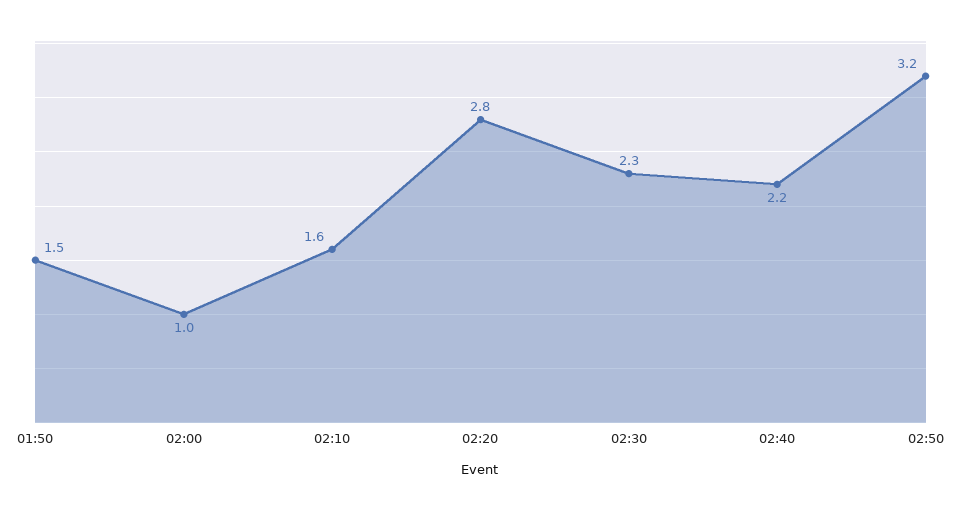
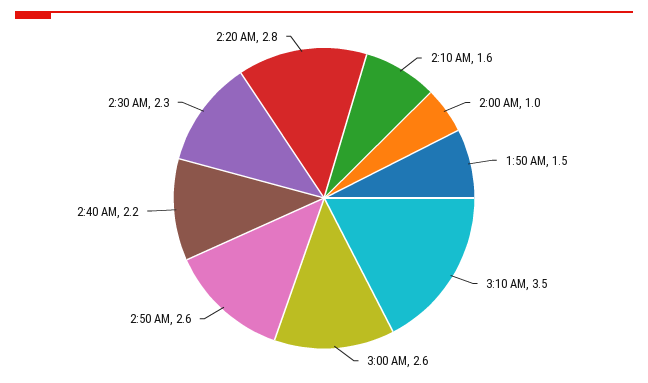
02:50: 3.2 -> 2.6
3:10 AM: none -> 3.5
3:00 AM: none -> 2.6

